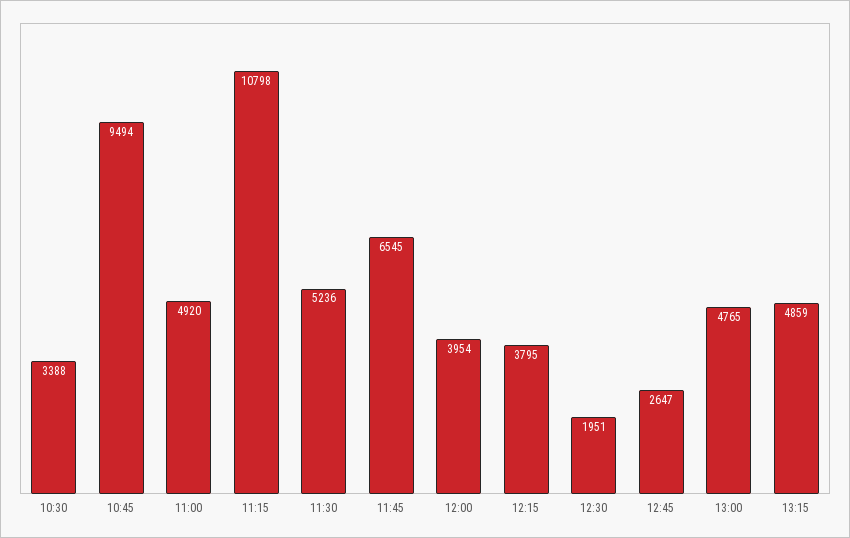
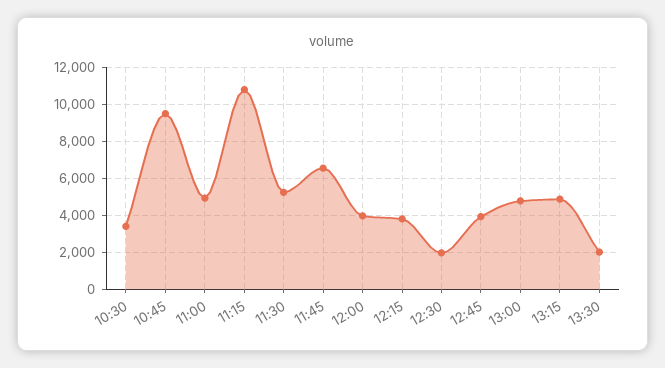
12:45: 2647 -> 4000
13:30: none -> 2000

